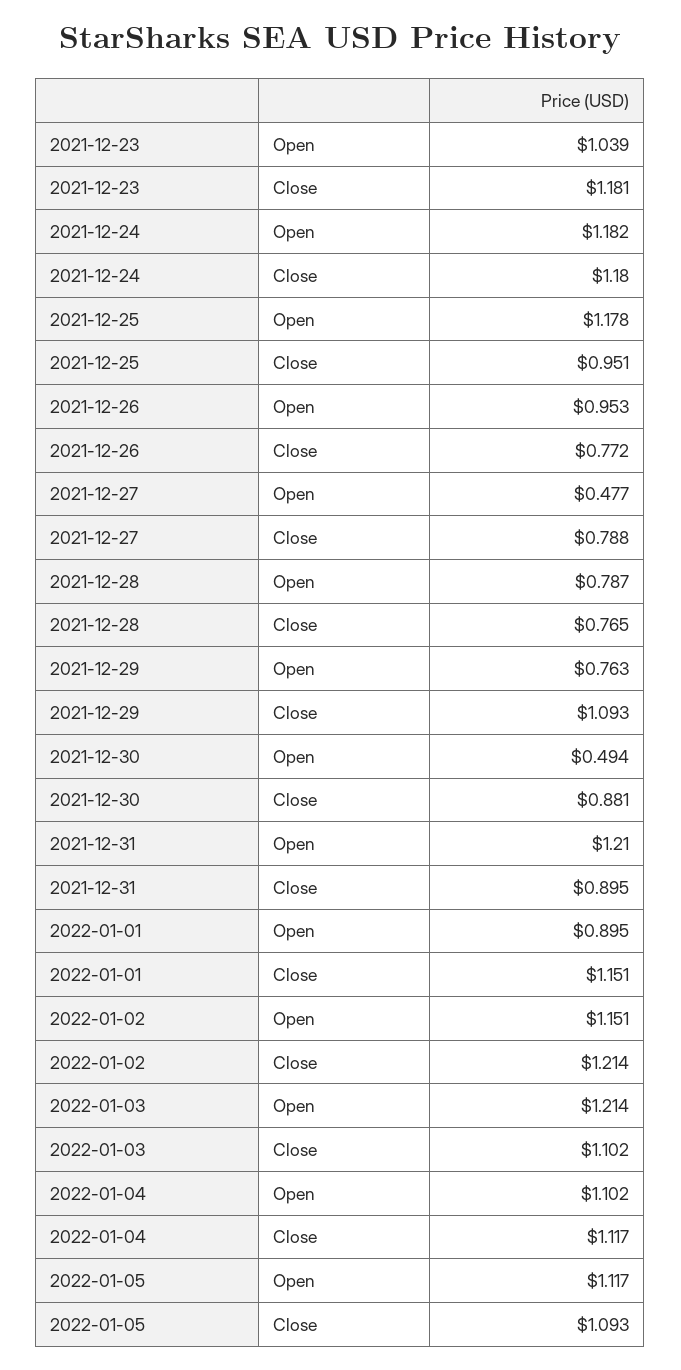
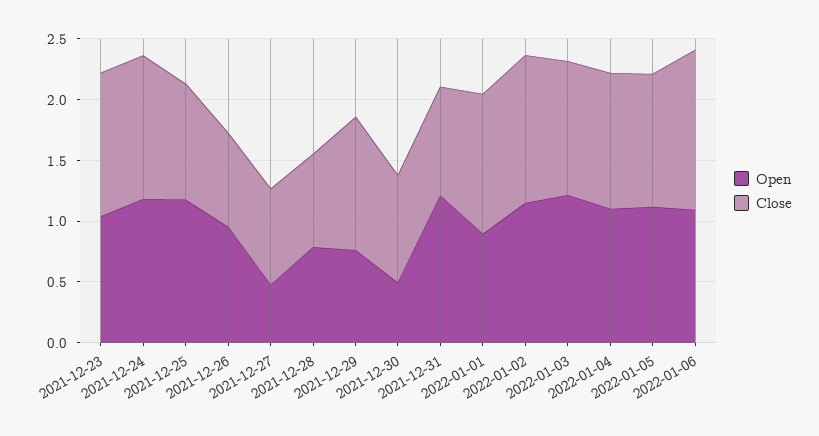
Open, 2022-01-06: none -> 1.1
Close, 2022-01-06: none -> 1.3

